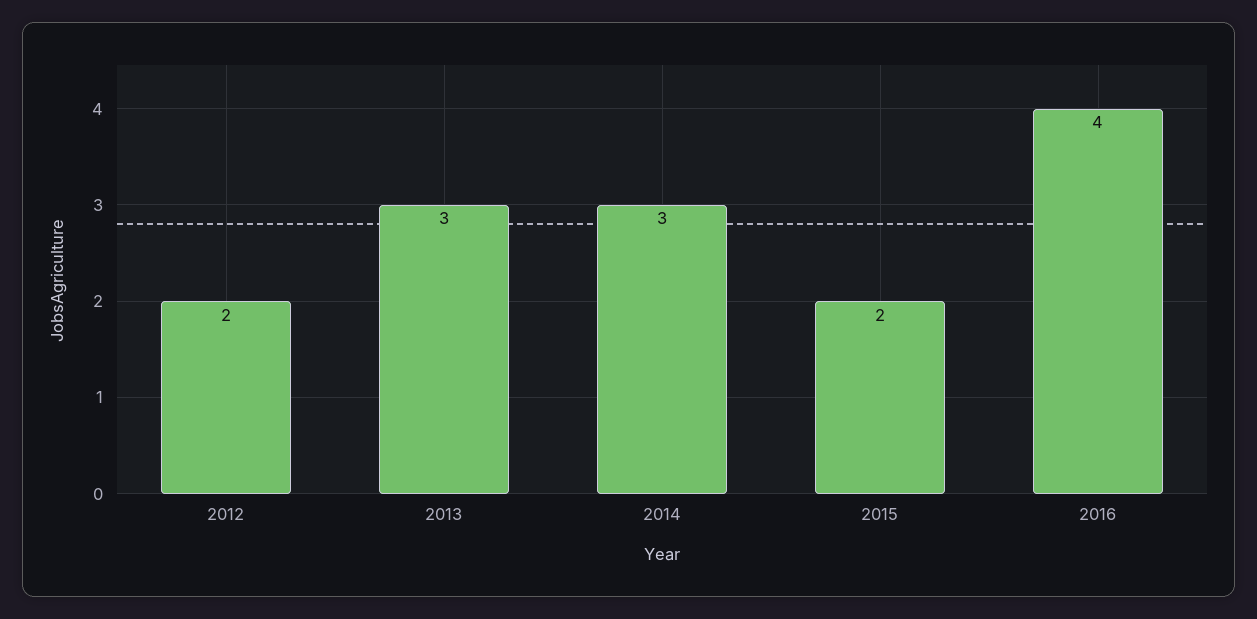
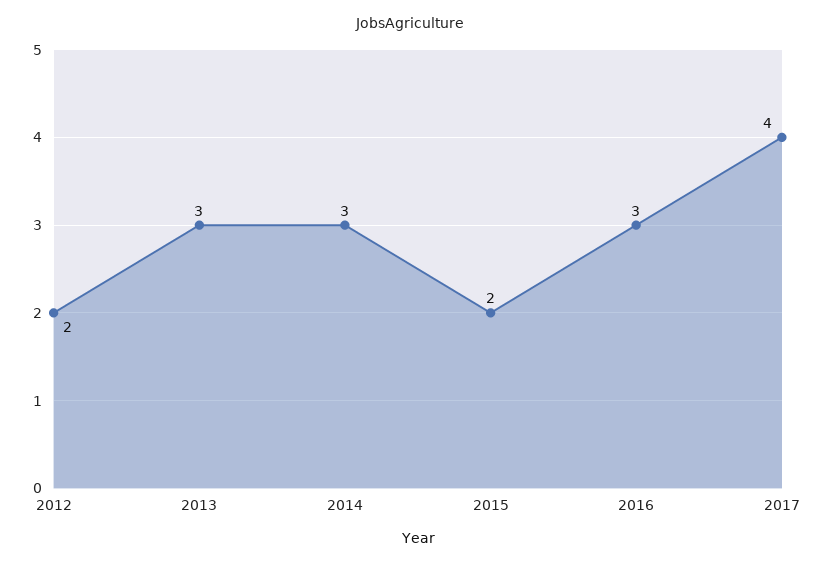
2016: 4 -> 3
2017: none -> 4

